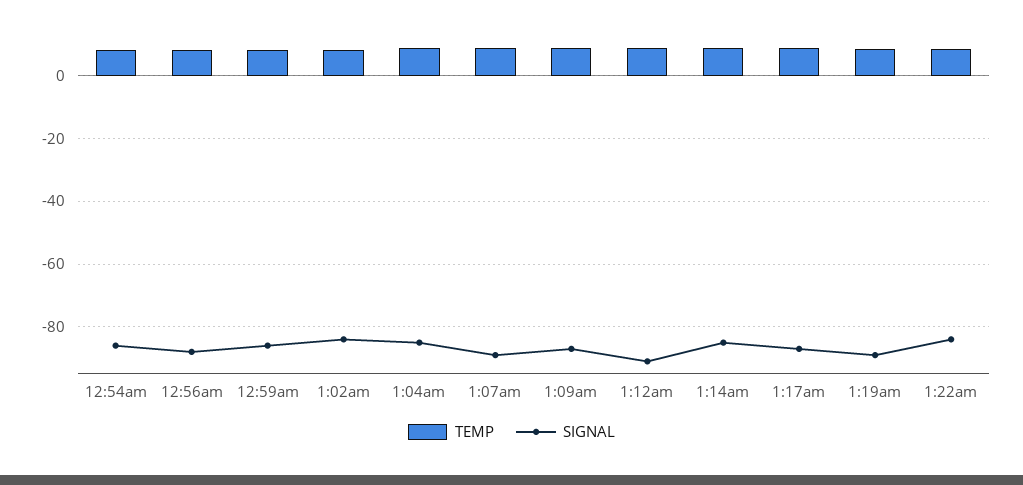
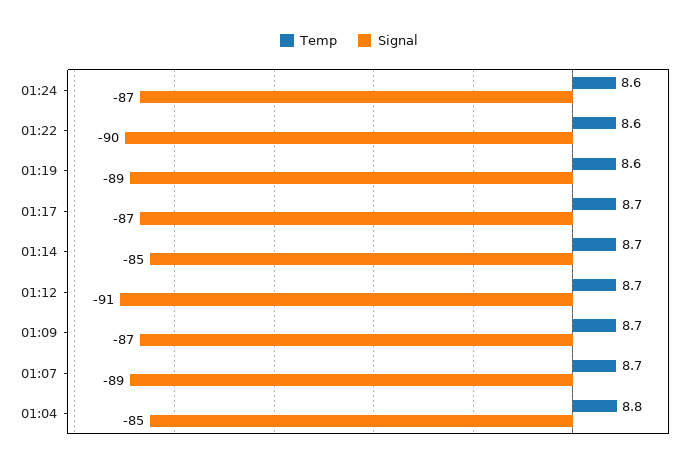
TEMP, 12:54am: 8 -> none
SIGNAL, 12:54am: -86 -> none
TEMP, 12:56am: 8 -> none
SIGNAL, 12:56am: -88 -> none
TEMP, 12:59am: 8 -> none
SIGNAL, 12:59am: -86 -> none
TEMP, 1:02am: 8 -> none
SIGNAL, 1:02am: -84 -> none
SIGNAL, 1:22am: -84 -> -90
TEMP, 01:24: none -> 8.6
SIGNAL, 01:24: none -> -87

